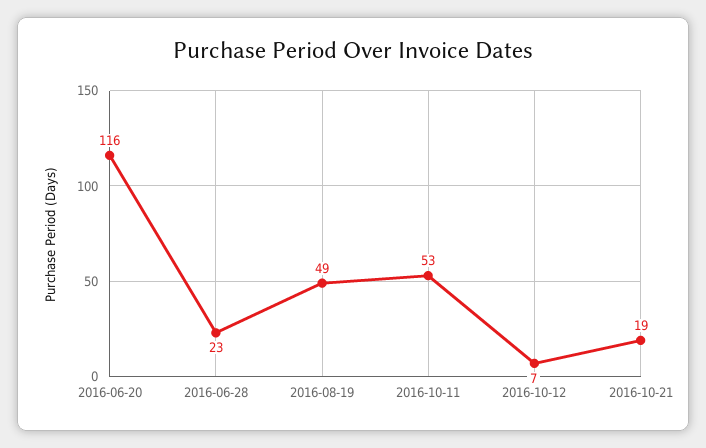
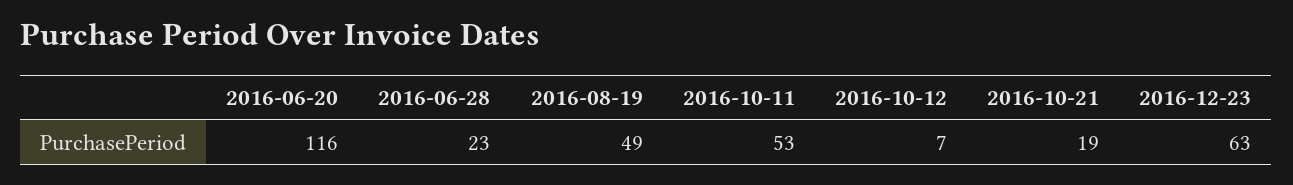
2016-12-23: none -> 63

